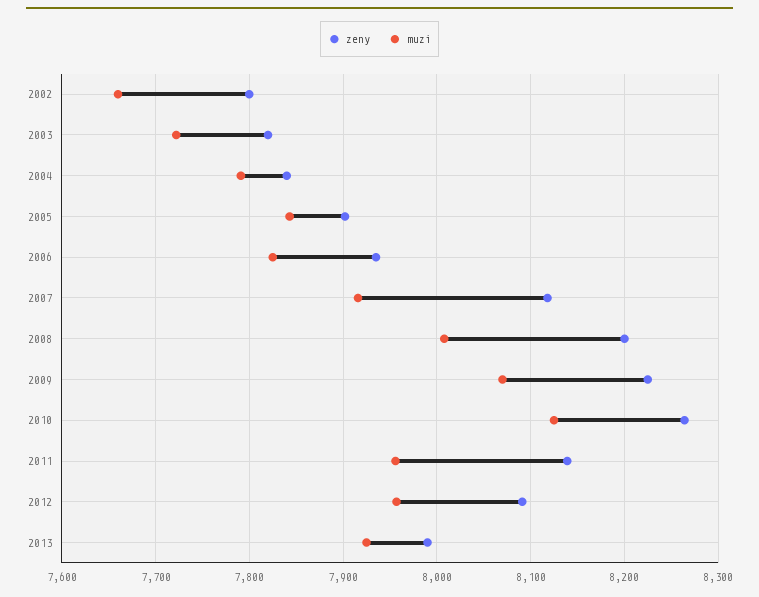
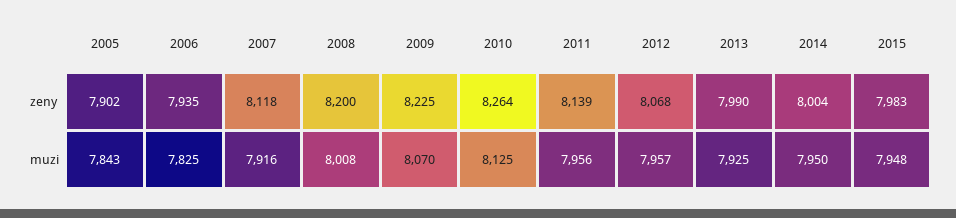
zeny, 2002: 7800 -> none
muzi, 2002: 7660 -> none
zeny, 2003: 7820 -> none
muzi, 2003: 7720 -> none
zeny, 2004: 7840 -> none
muzi, 2004: 7790 -> none
zeny, 2012: 8090 -> 8068
zeny, 2014: none -> 8004
zeny, 2015: none -> 7983
muzi, 2014: none -> 7950
muzi, 2015: none -> 7948

